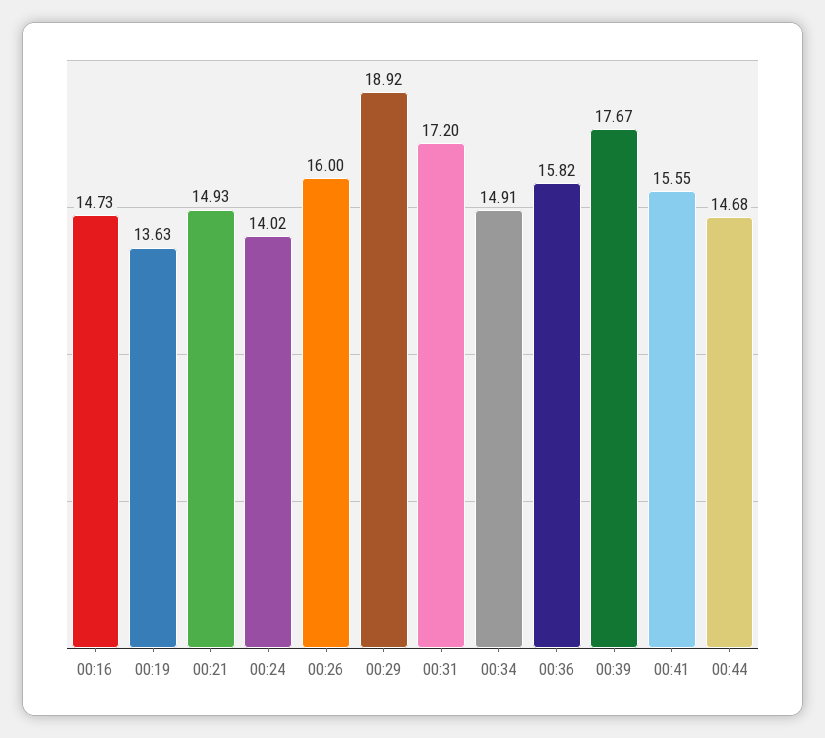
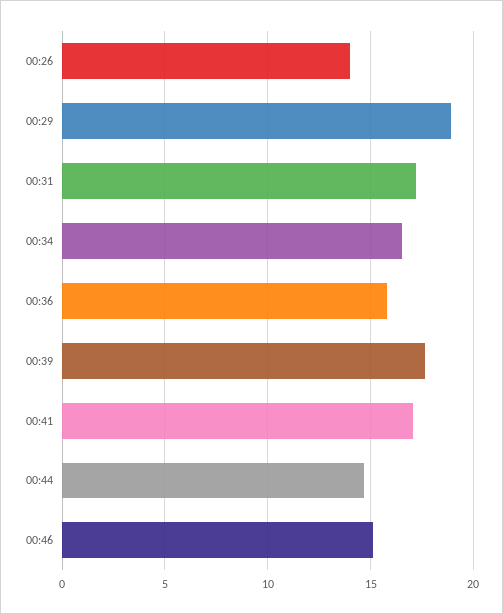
00:16: 14.73 -> none
00:19: 13.63 -> none
00:21: 14.93 -> none
00:24: 14.02 -> none
00:26: 16 -> 14
00:34: 14.91 -> 16.5
00:41: 15.55 -> 17
00:46: none -> 15

